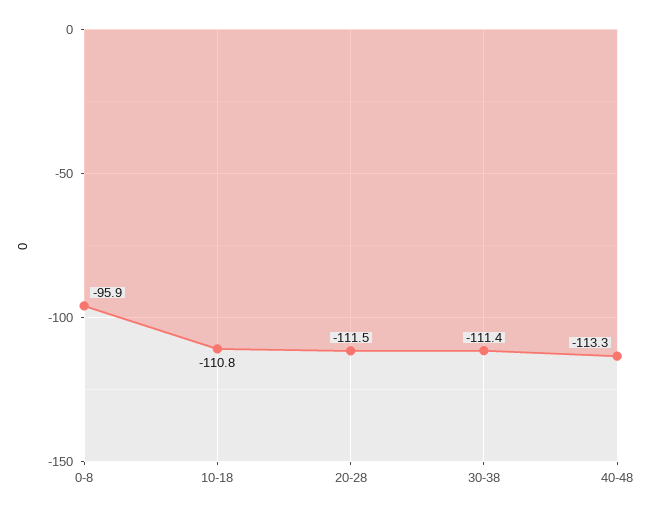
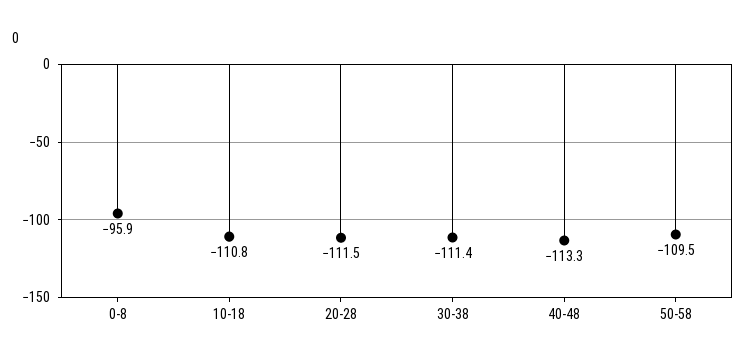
50-58: none -> -109.5

